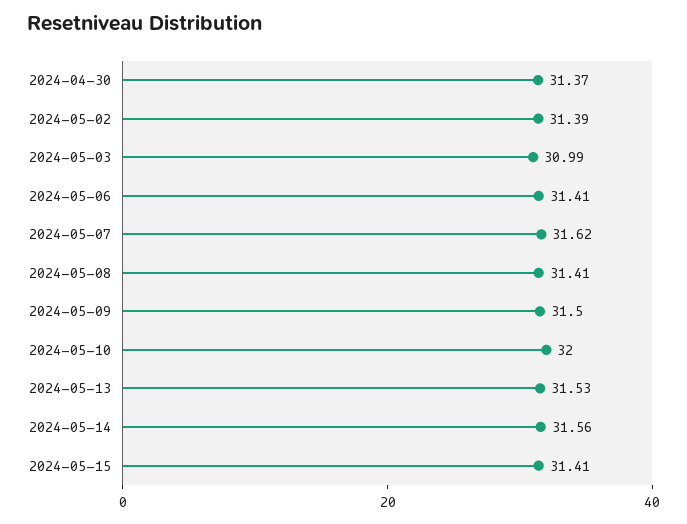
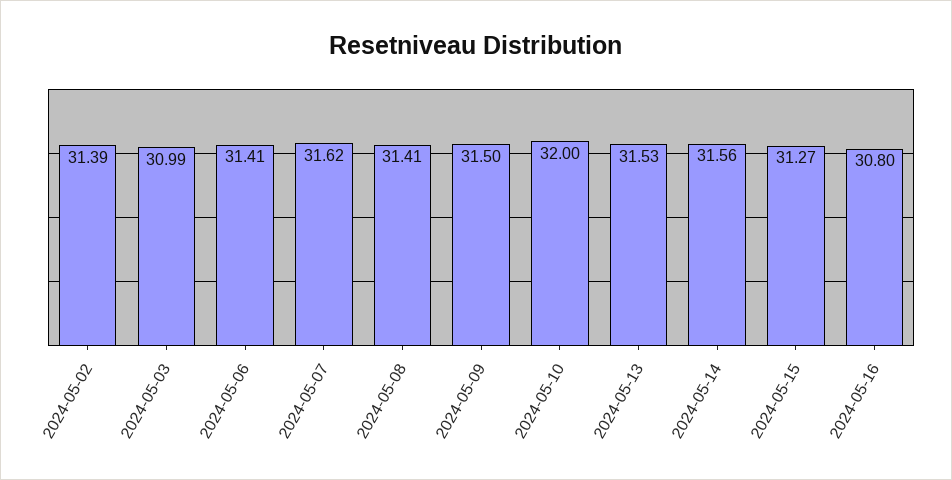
2024-04-30: 31.37 -> none
2024-05-15: 31.41 -> 31.27
2024-05-16: none -> 30.8

